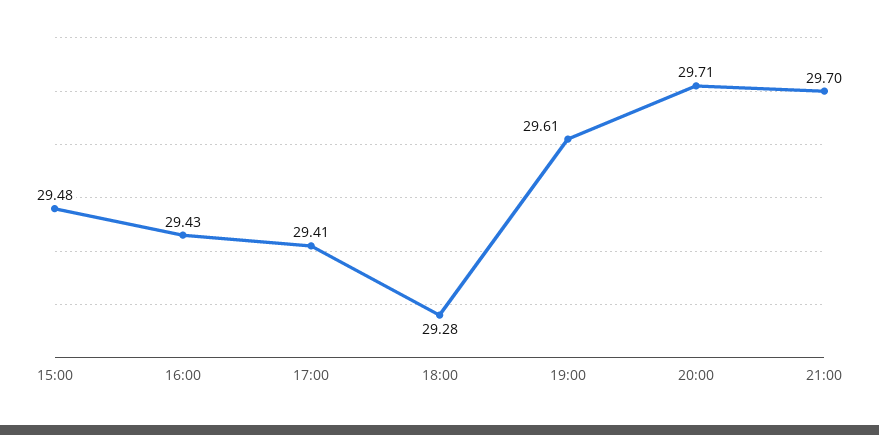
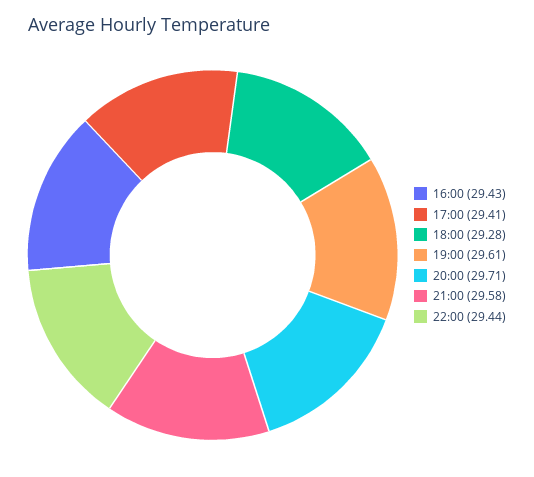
15:00: 29.48 -> none
21:00: 29.7 -> 29.58
22:00: none -> 29.44

